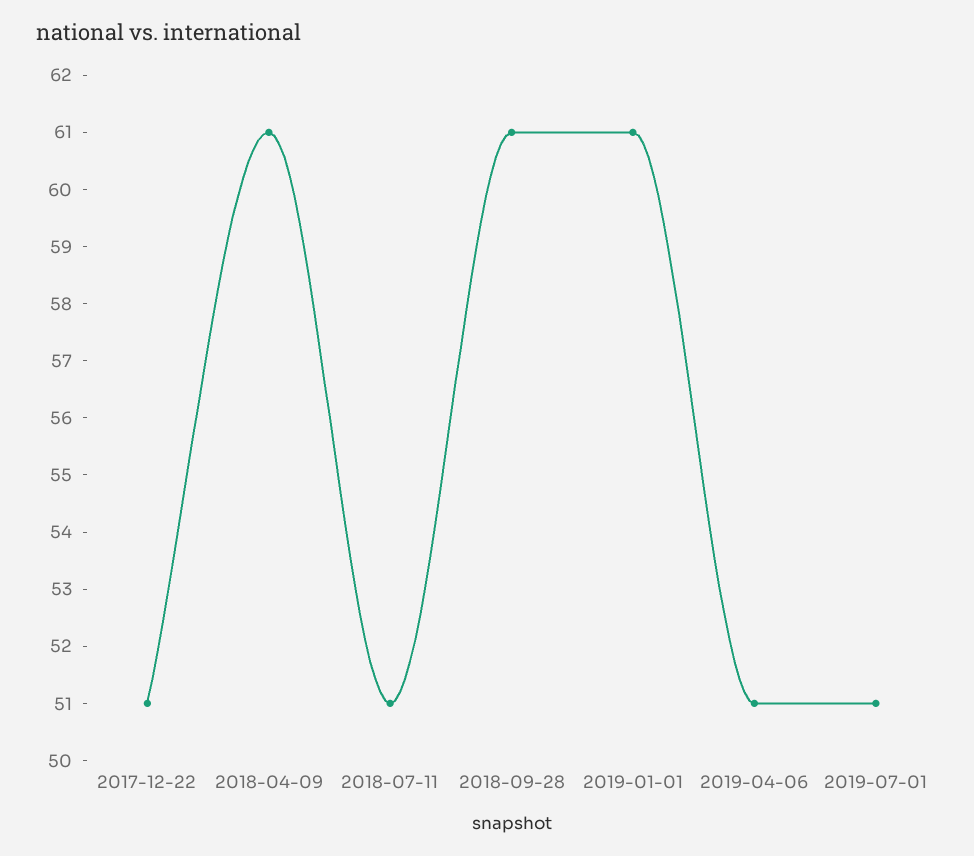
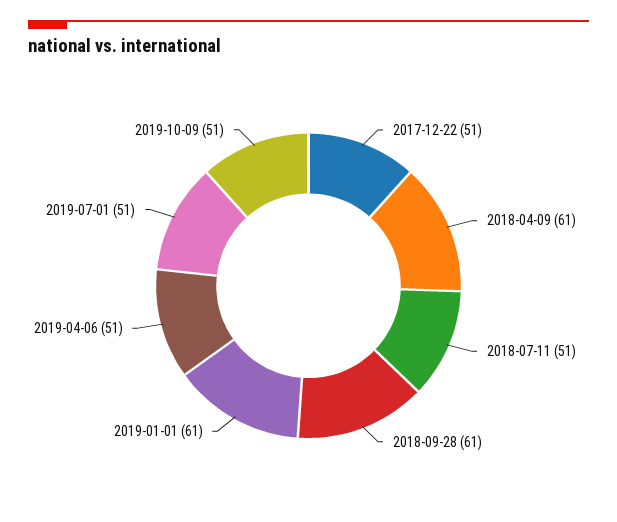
2019-10-09: none -> 51

